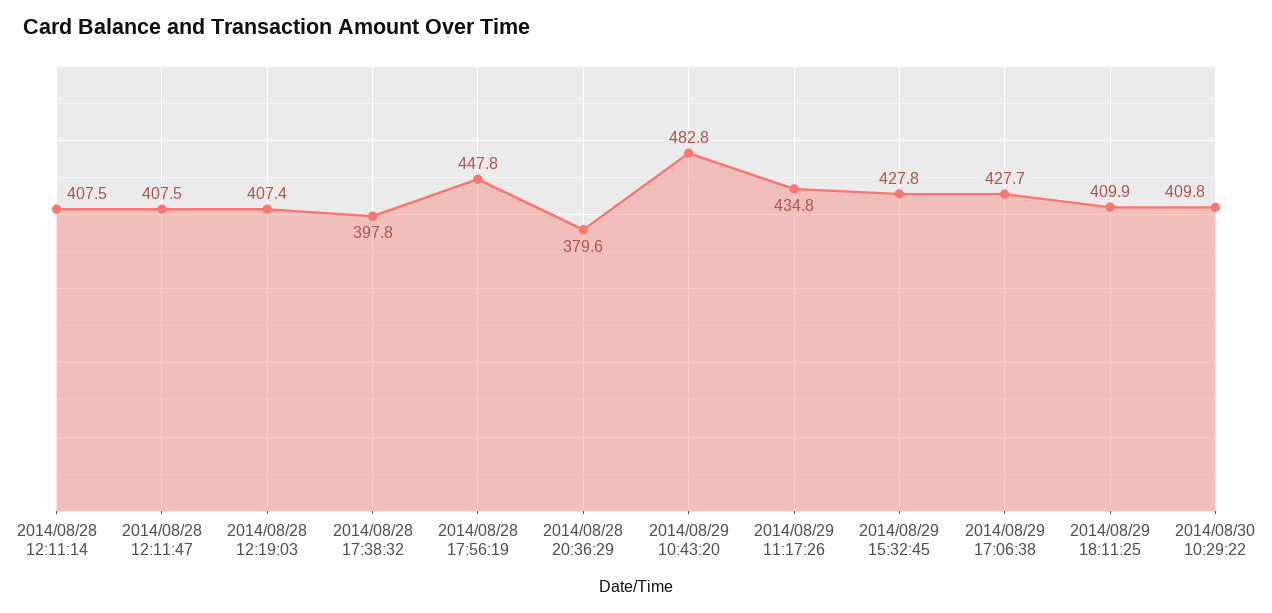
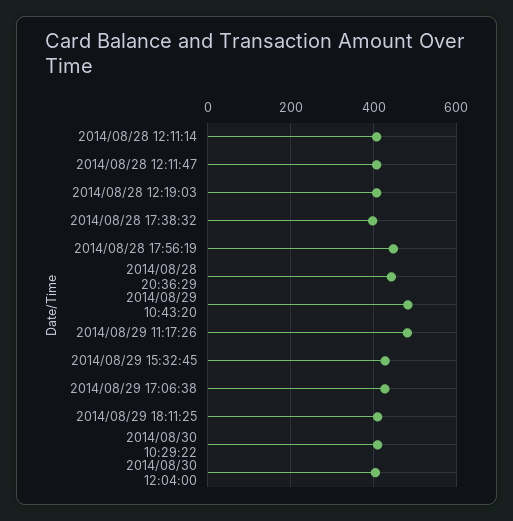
2014/08/28 20:36:29: 379.6 -> 440
2014/08/29 11:17:26: 434.8 -> 480
2014/08/30 12:04:00: none -> 400

